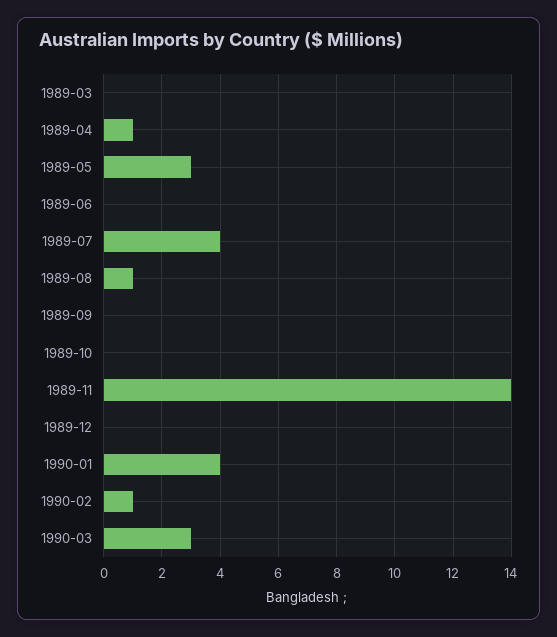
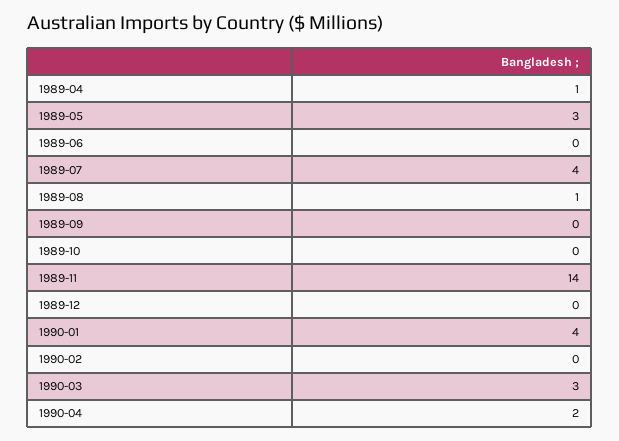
1989-03: 0 -> none
1990-02: 1 -> 0
1990-04: none -> 2

